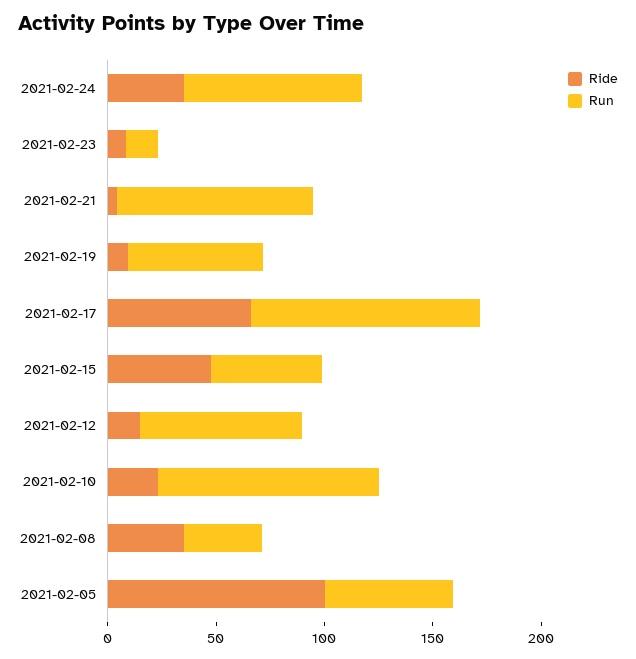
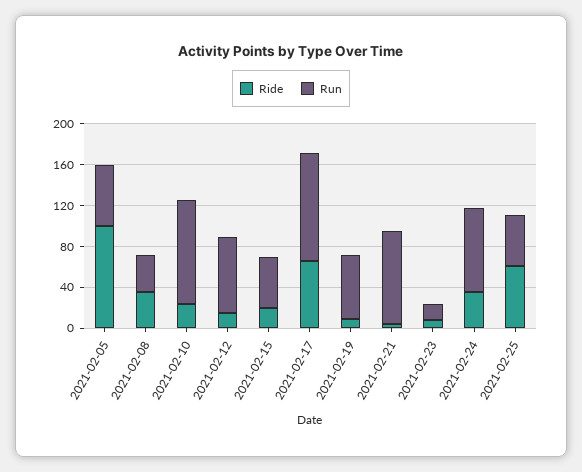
Ride, 2021-02-15: 50 -> 20
Ride, 2021-02-25: none -> 60
Run, 2021-02-25: none -> 50

